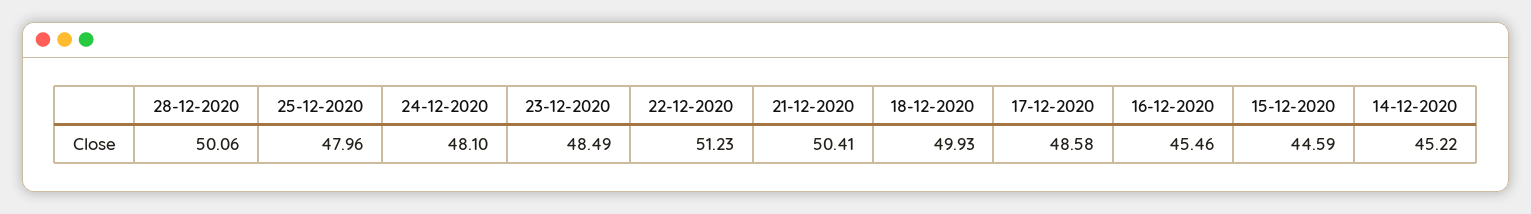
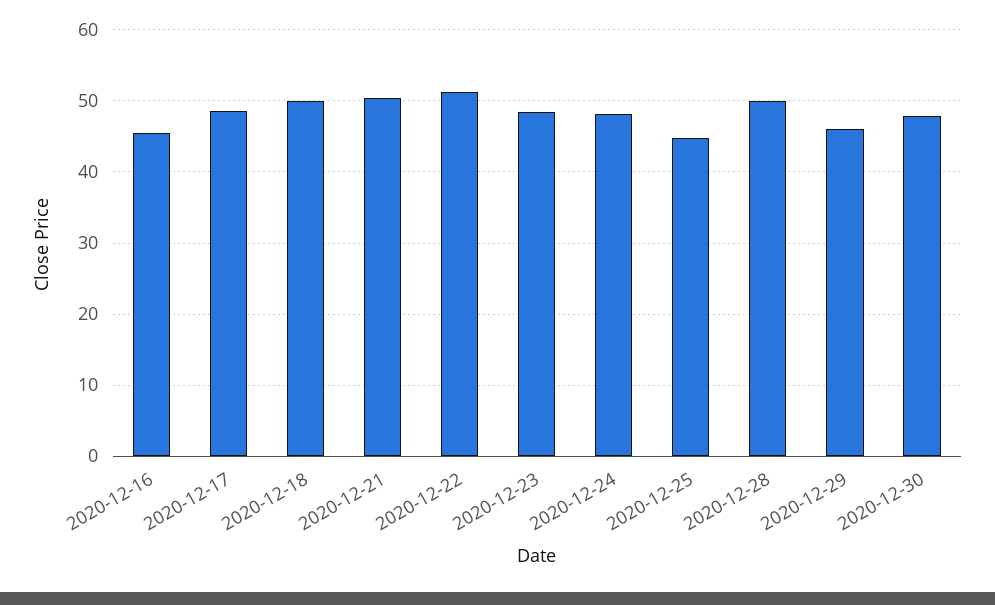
25-12-2020: 47.96 -> 45
15-12-2020: 44.59 -> none
14-12-2020: 45.22 -> none
2020-12-29: none -> 46
2020-12-30: none -> 48

